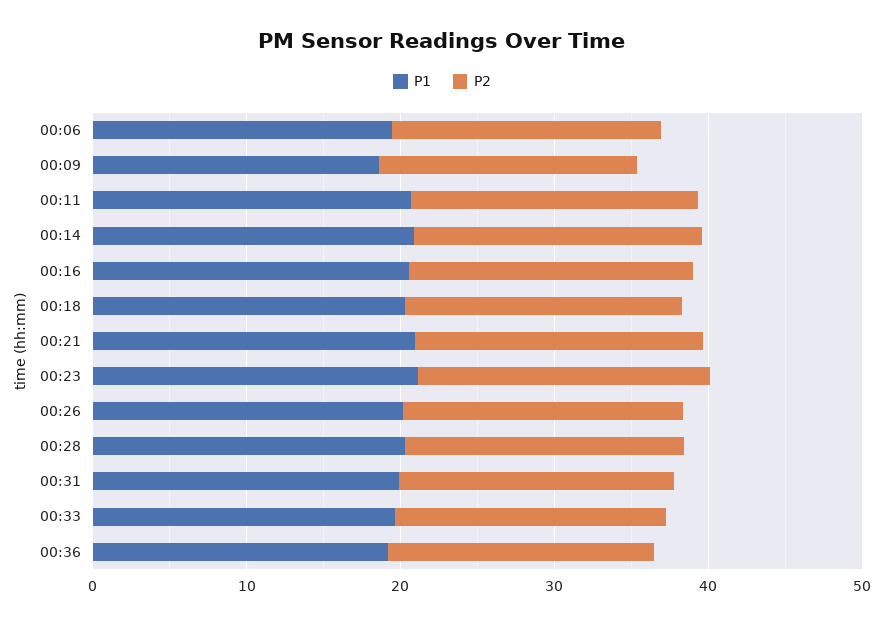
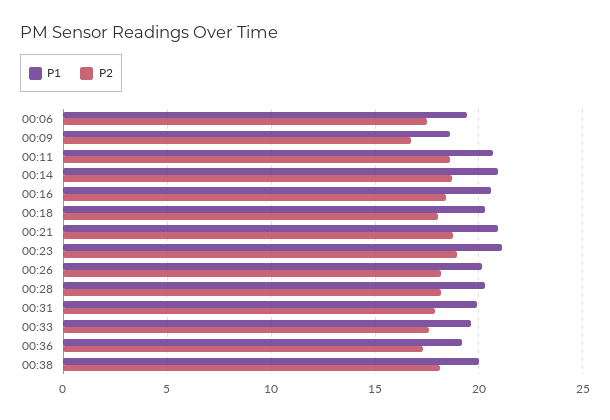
P1, 00:38: none -> 20
P2, 00:38: none -> 18

